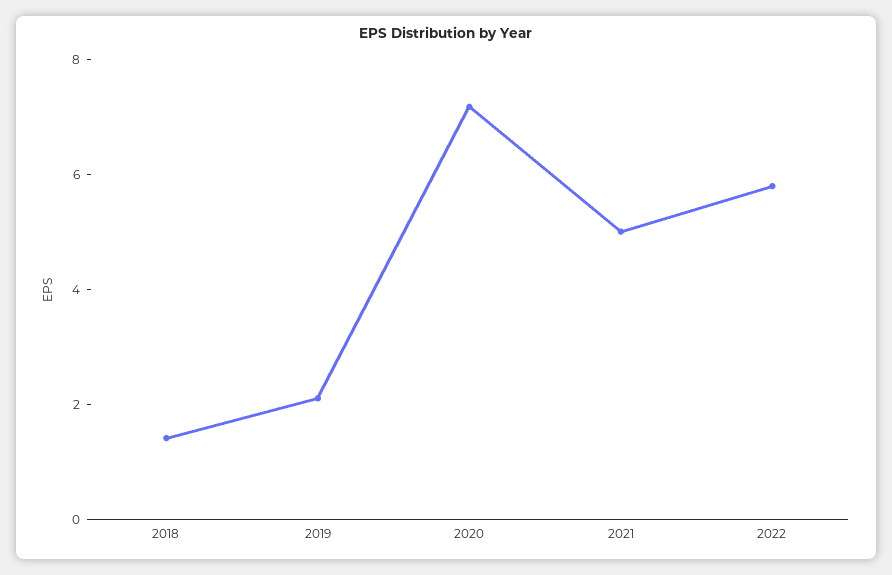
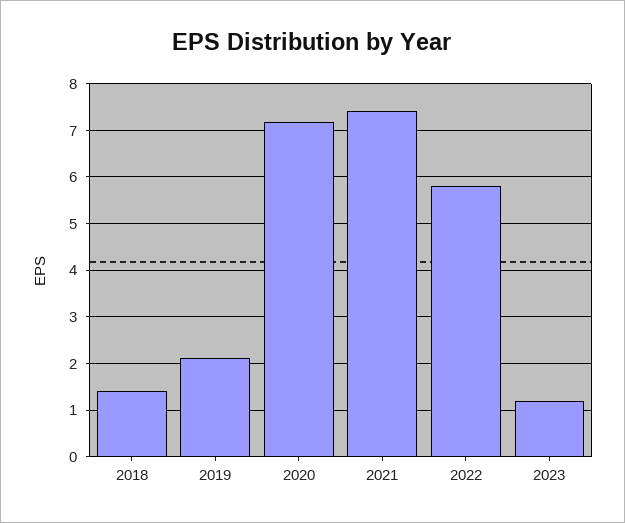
2021: 5 -> 7.4
2023: none -> 1.2

